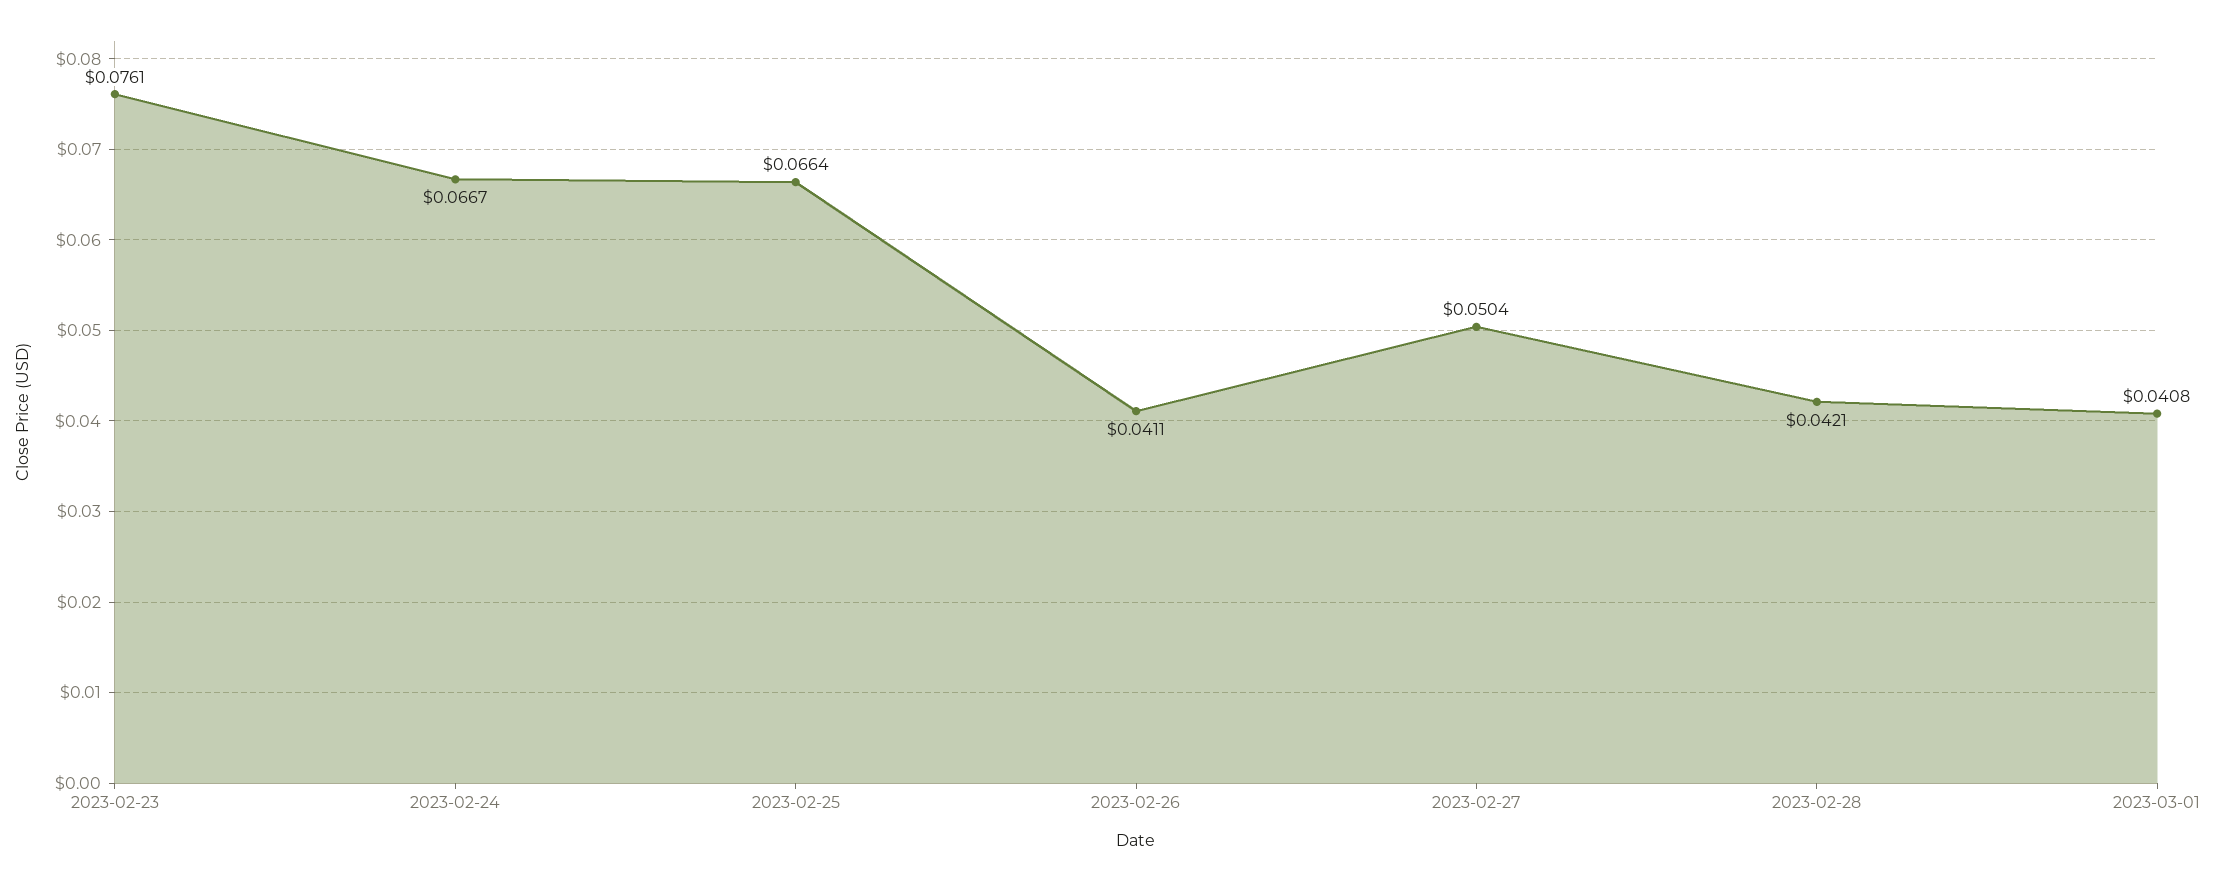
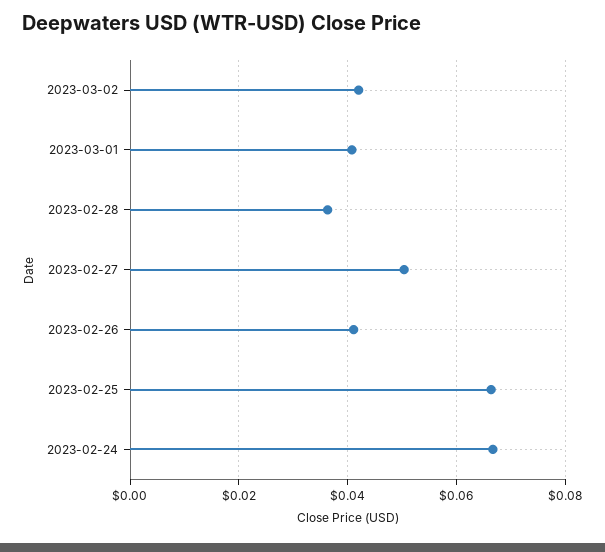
2023-02-23: 0.0761 -> none
2023-02-28: 0.0421 -> 0.036
2023-03-02: none -> 0.042

